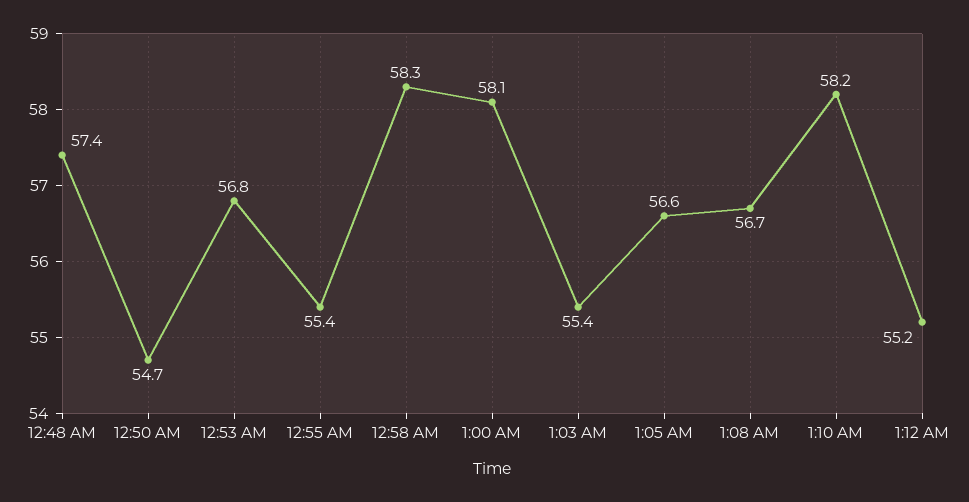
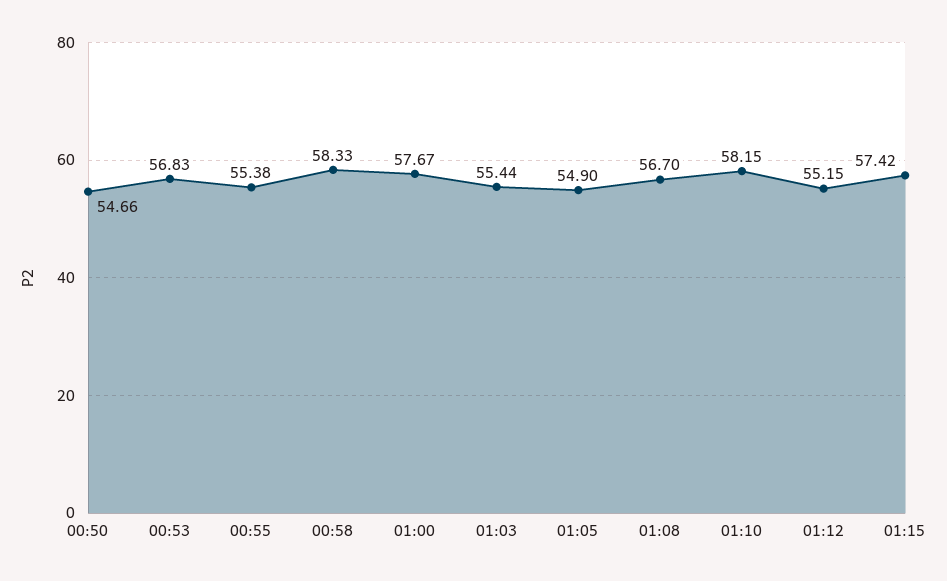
12:48 AM: 57.4 -> none
1:00 AM: 58.1 -> 57.67
1:05 AM: 56.6 -> 54.9
01:15: none -> 57.42

